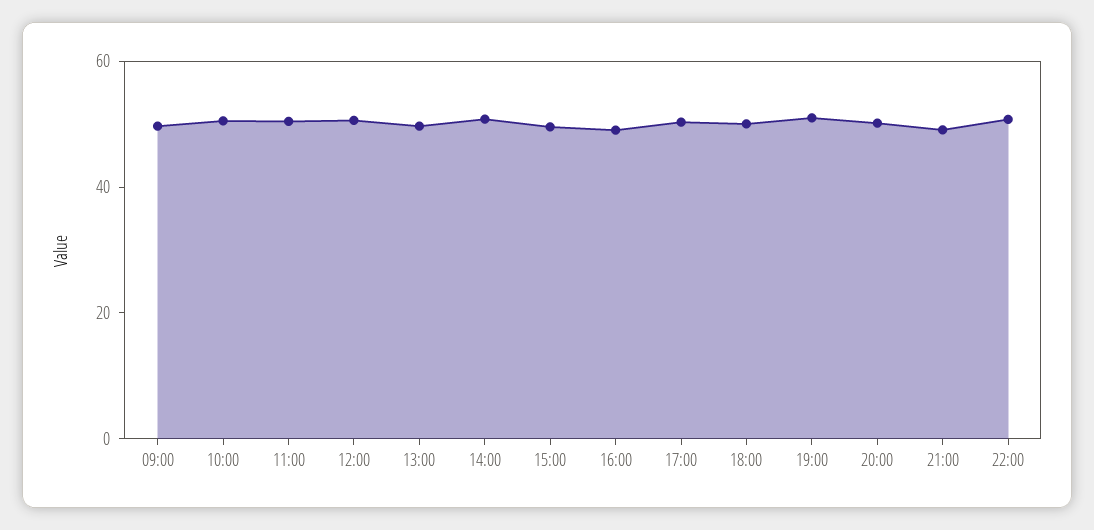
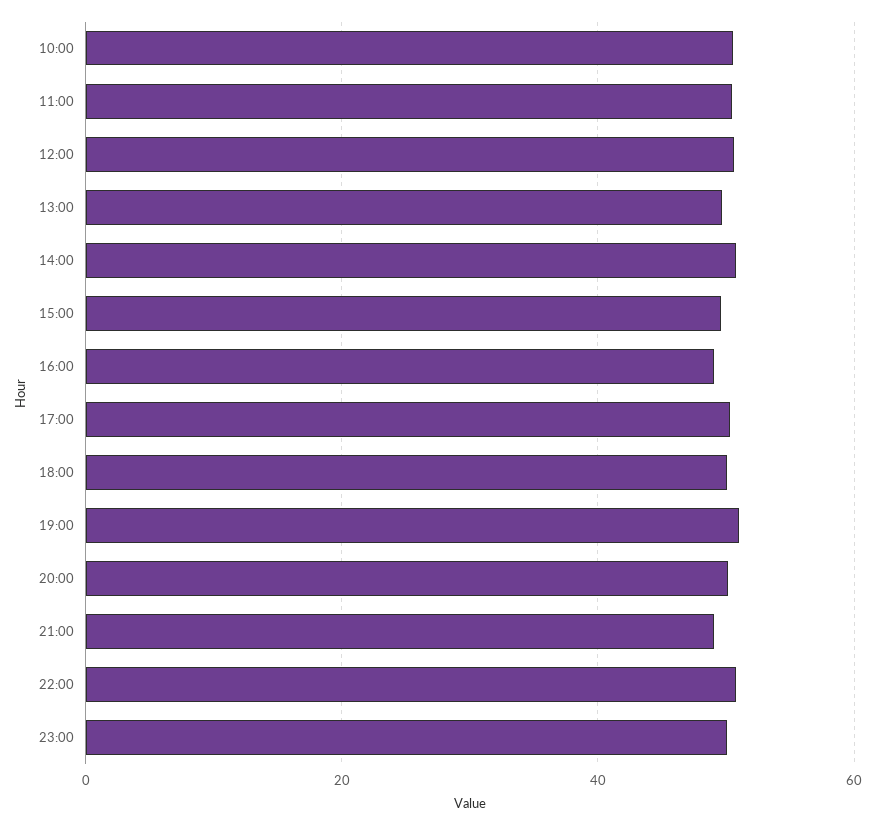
09:00: 50 -> none
23:00: none -> 50

